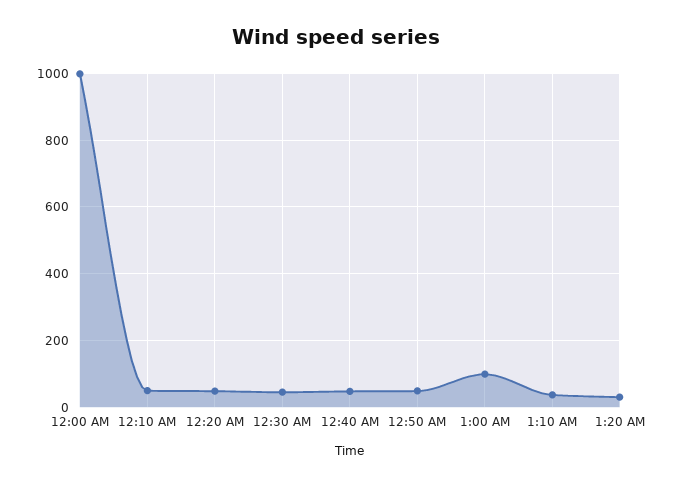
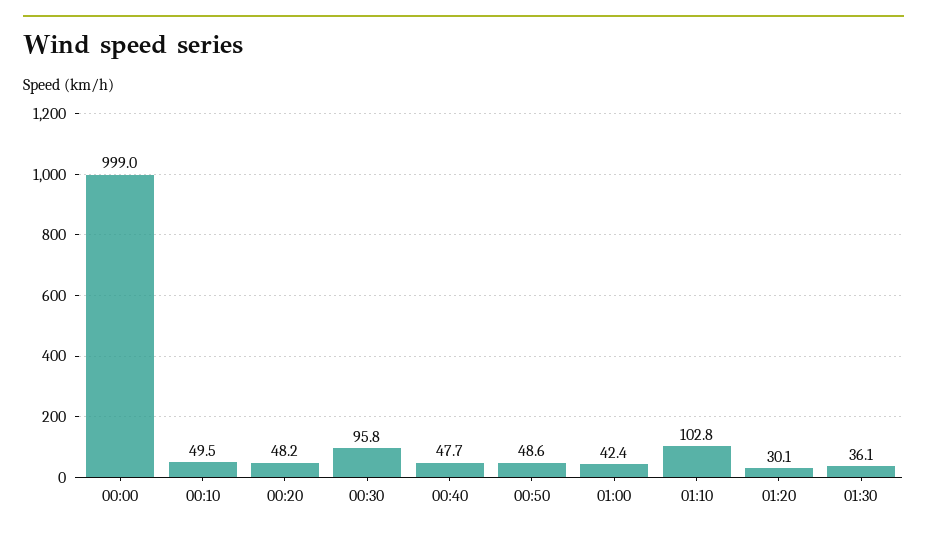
12:30 AM: 40 -> 95.8
1:00 AM: 100 -> 42.4
1:10 AM: 40 -> 102.8
01:30: none -> 36.1

